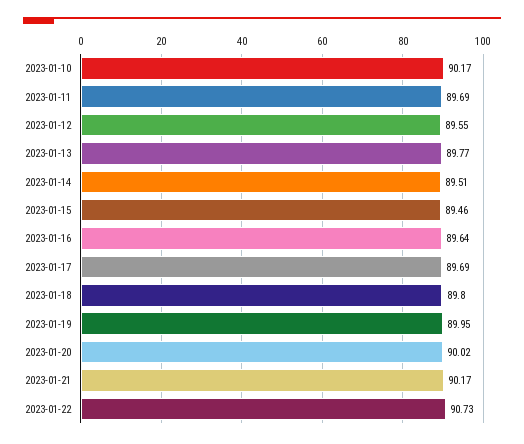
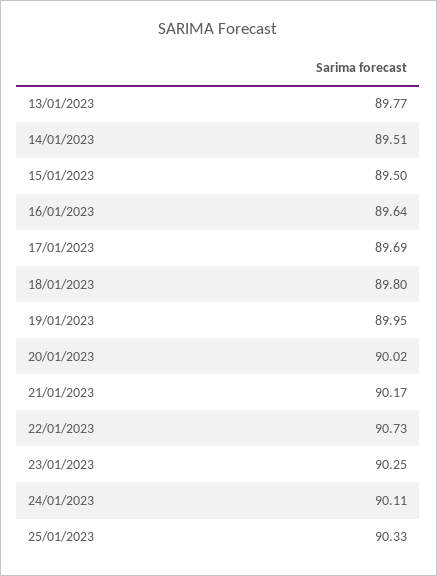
2023-01-10: 90.17 -> none
2023-01-11: 89.69 -> none
2023-01-12: 89.55 -> none
2023-01-15: 89.46 -> 89.5
23/01/2023: none -> 90.25
24/01/2023: none -> 90.11
25/01/2023: none -> 90.33

